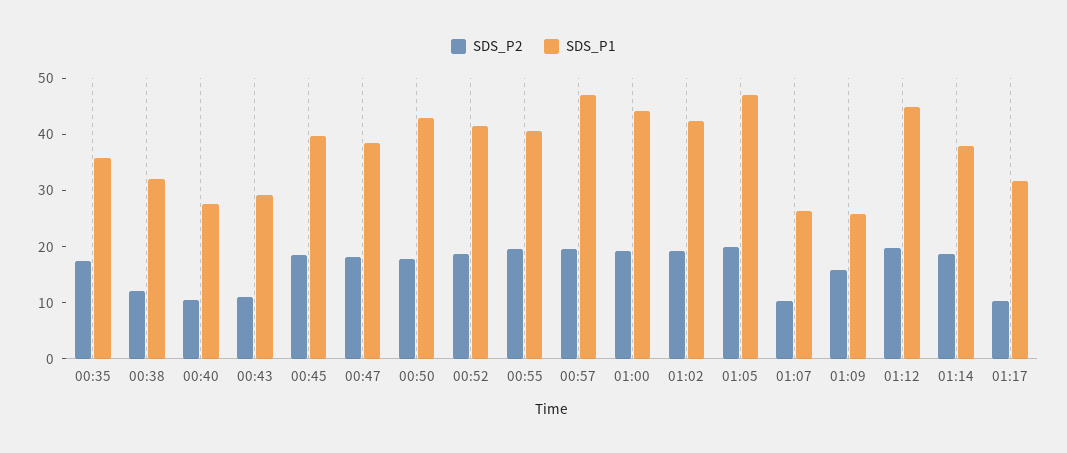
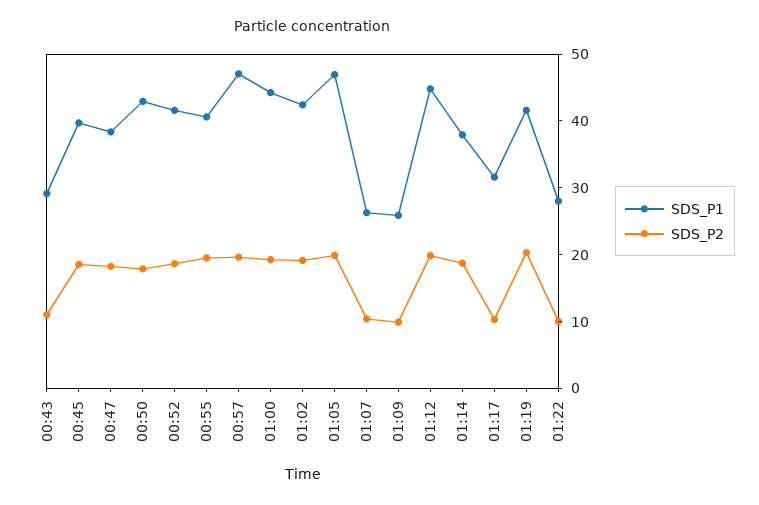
SDS_P2, 00:35: 18 -> none
SDS_P1, 00:35: 36 -> none
SDS_P2, 00:38: 12 -> none
SDS_P1, 00:38: 32 -> none
SDS_P2, 00:40: 10 -> none
SDS_P1, 00:40: 28 -> none
SDS_P2, 01:09: 16 -> 10
SDS_P1, 01:19: none -> 42
SDS_P2, 01:19: none -> 20
SDS_P1, 01:22: none -> 28
SDS_P2, 01:22: none -> 10

